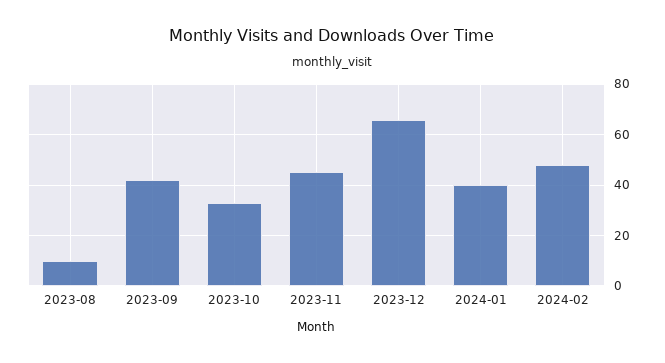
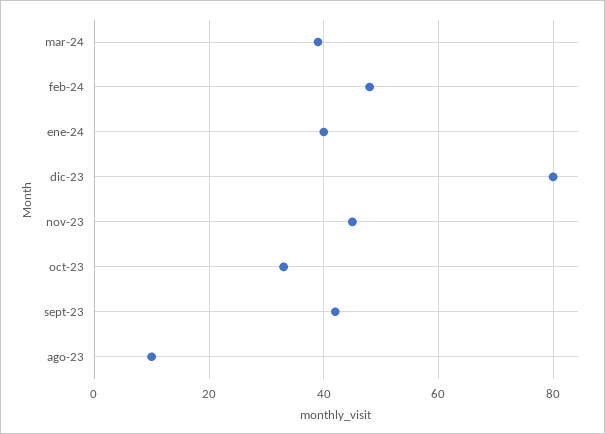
2023-12: 65 -> 80
mar-24: none -> 40

